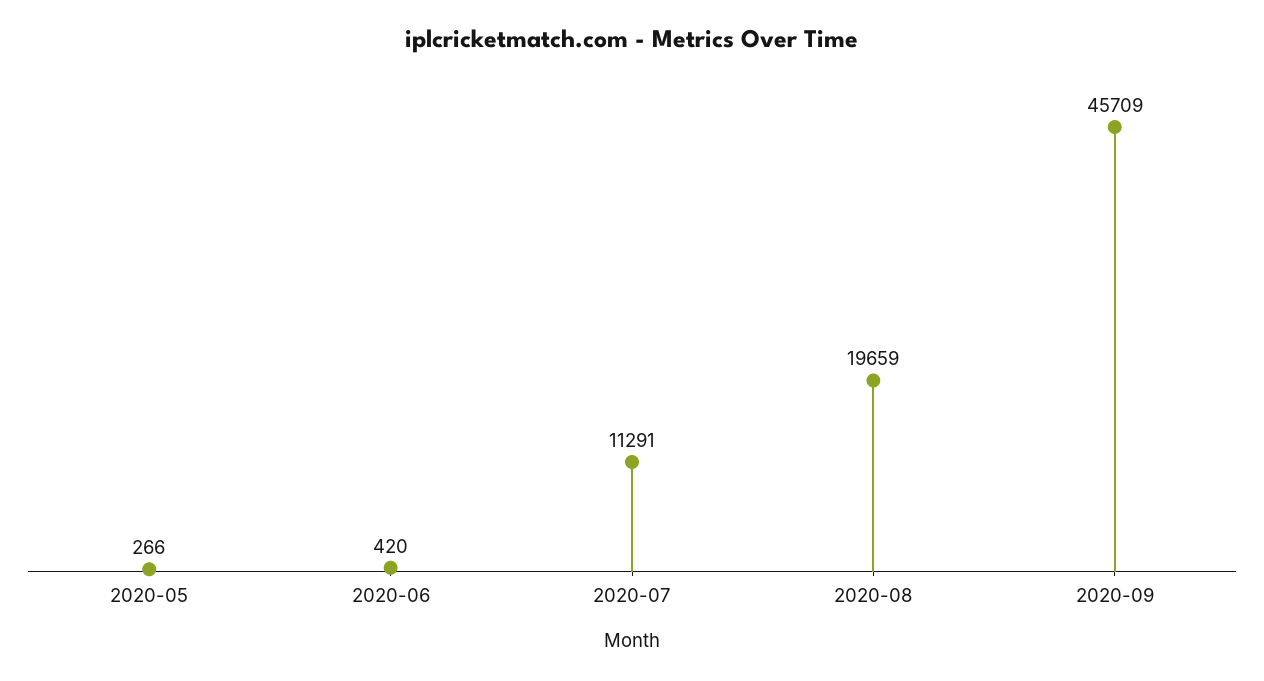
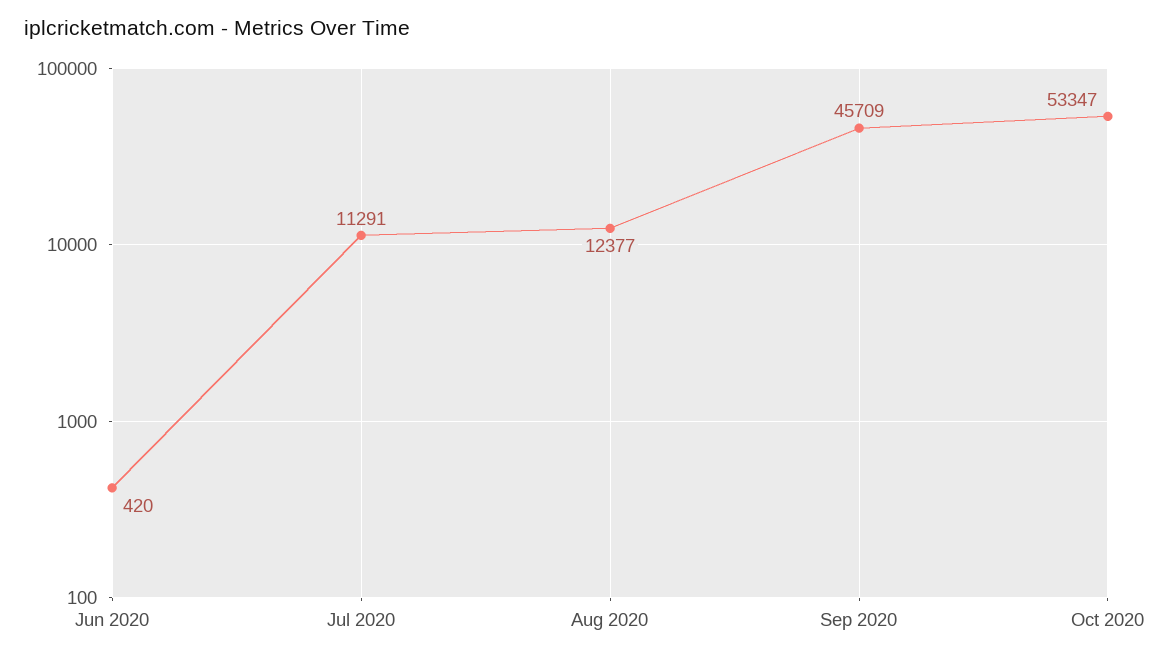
2020-05: 266 -> none
2020-08: 19659 -> 12377
Oct 2020: none -> 53347

